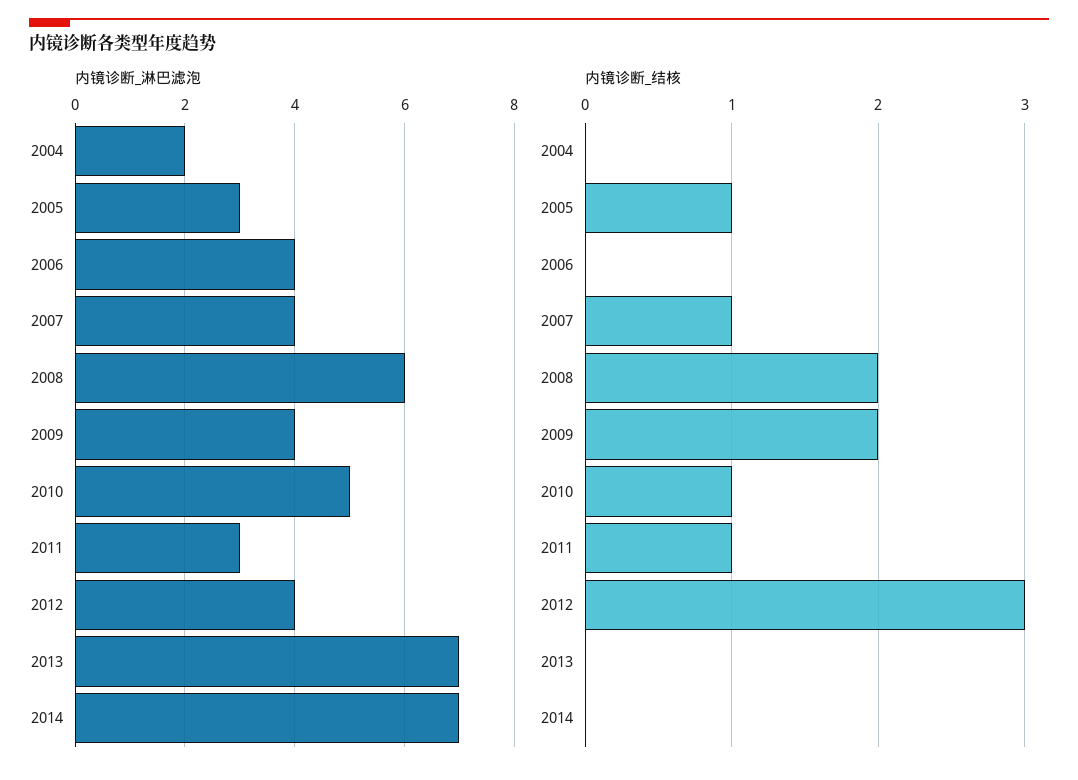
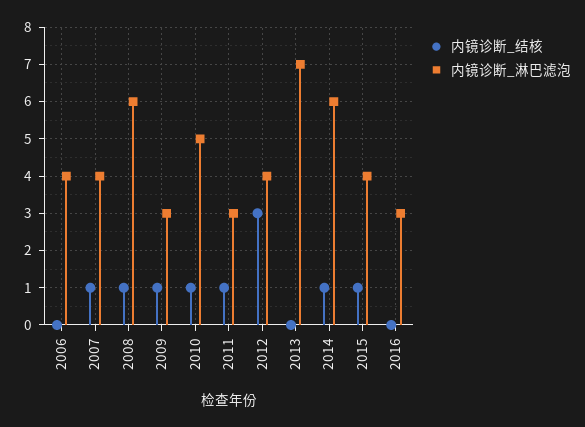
内镜诊断_淋巴滤泡, 2004: 2 -> none
内镜诊断_淋巴滤泡, 2005: 3 -> none
内镜诊断_淋巴滤泡, 2009: 4 -> 3
内镜诊断_淋巴滤泡, 2014: 7 -> 6
内镜诊断_结核, 2004: 0 -> none
内镜诊断_结核, 2005: 1 -> none
内镜诊断_结核, 2008: 2 -> 1
内镜诊断_结核, 2009: 2 -> 1
内镜诊断_结核, 2014: 0 -> 1
内镜诊断_结核, 2015: none -> 1
内镜诊断_淋巴滤泡, 2015: none -> 4
内镜诊断_结核, 2016: none -> 0
内镜诊断_淋巴滤泡, 2016: none -> 3

